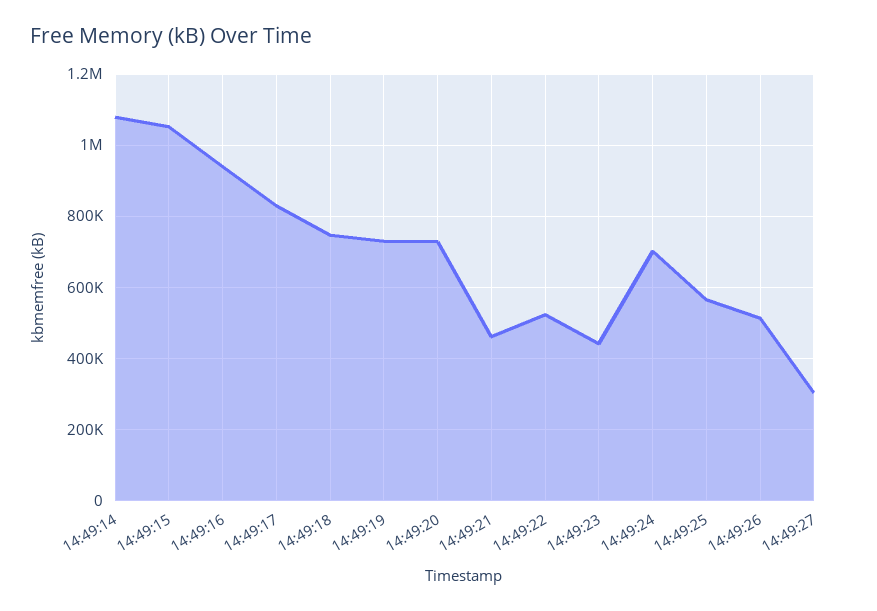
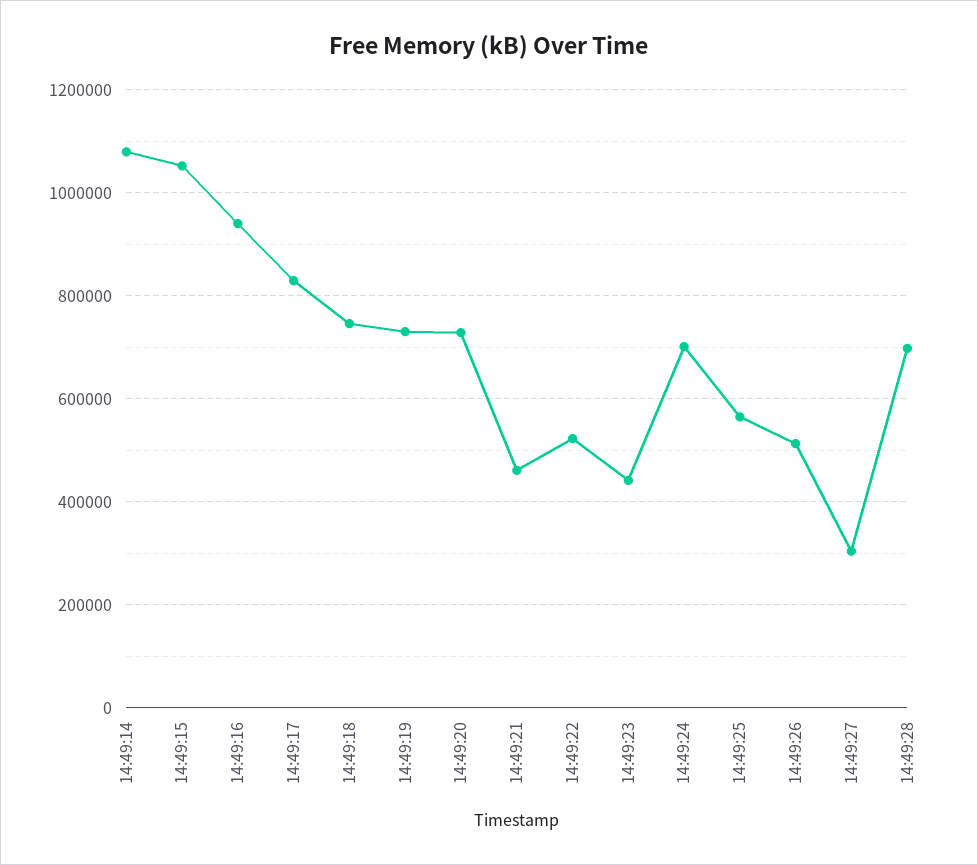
14:49:28: none -> 700000

